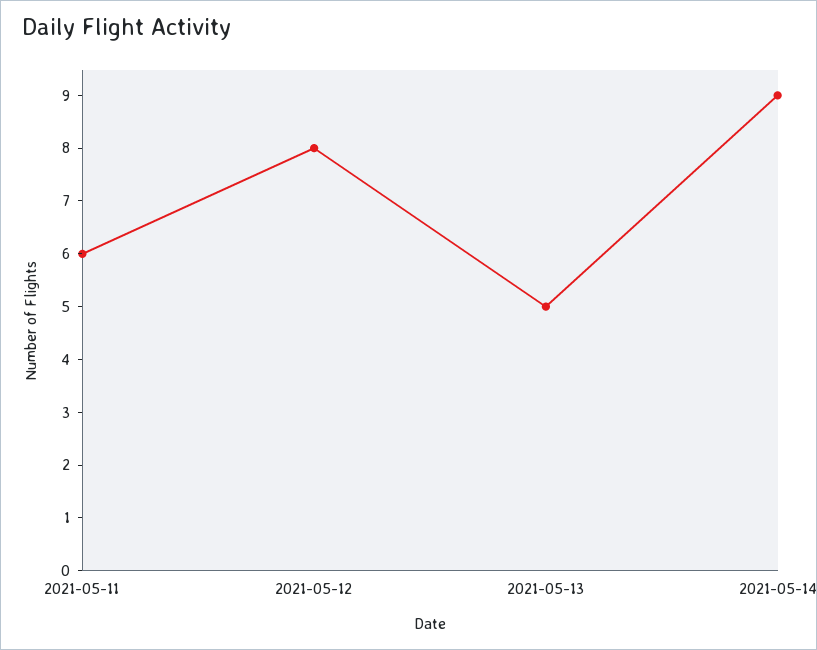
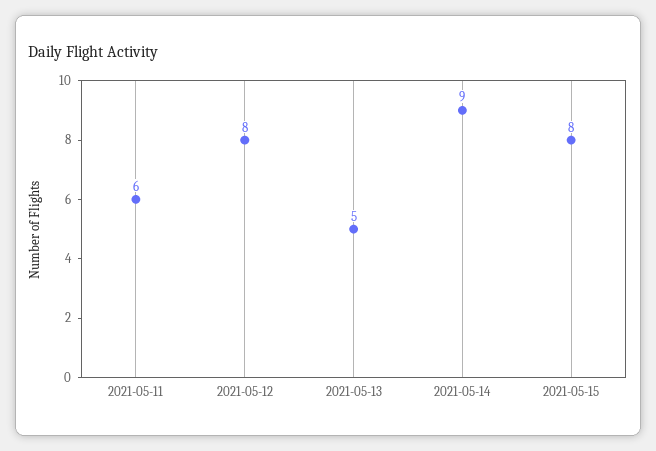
2021-05-15: none -> 8

